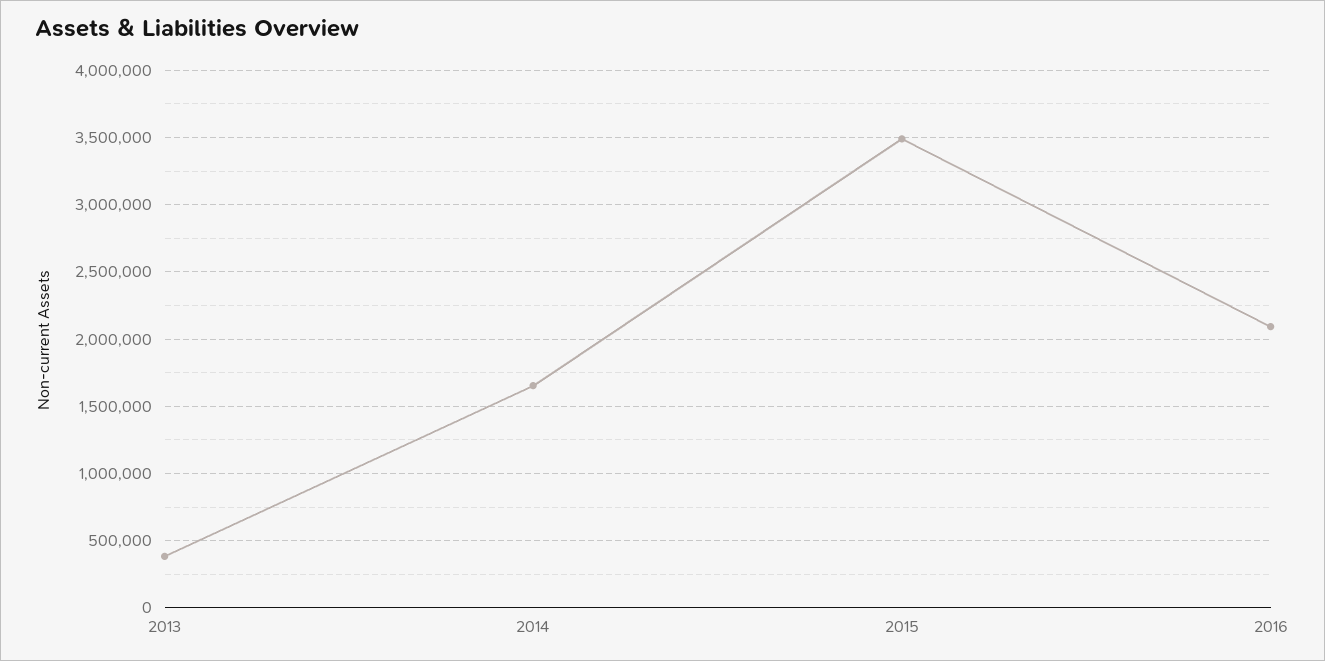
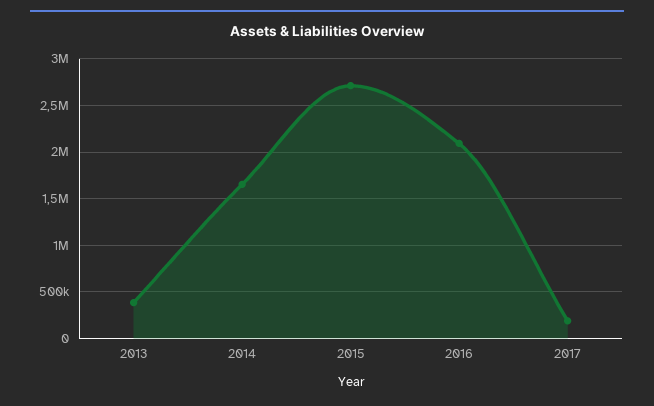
2015: 3500000 -> 2700000
2017: none -> 200000

